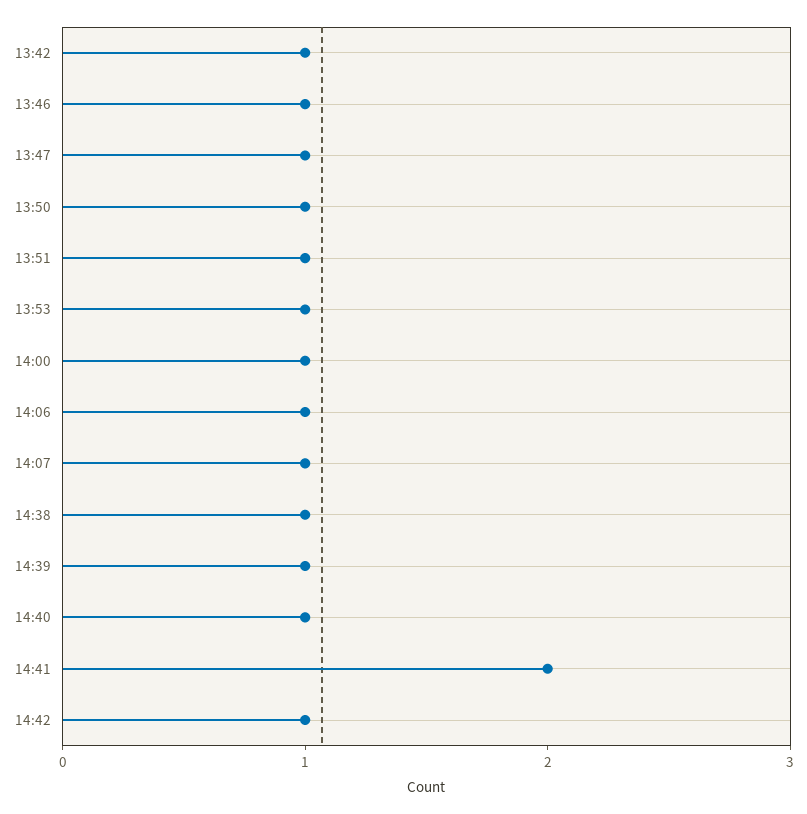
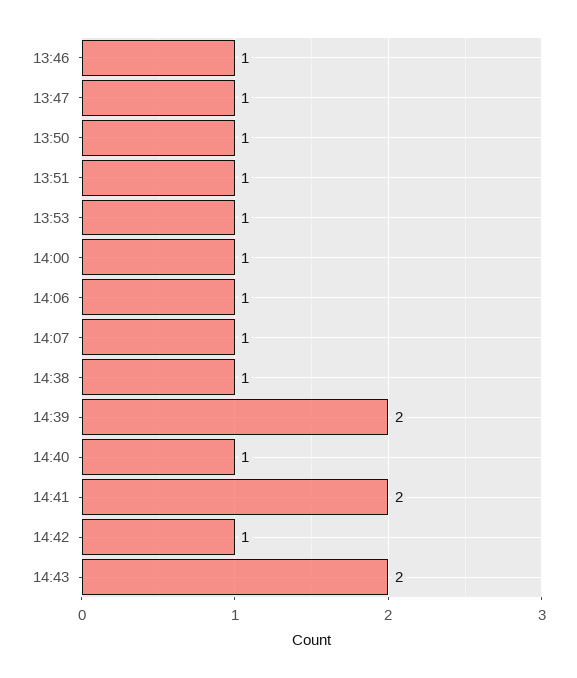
13:42: 1 -> none
14:39: 1 -> 2
14:43: none -> 2

